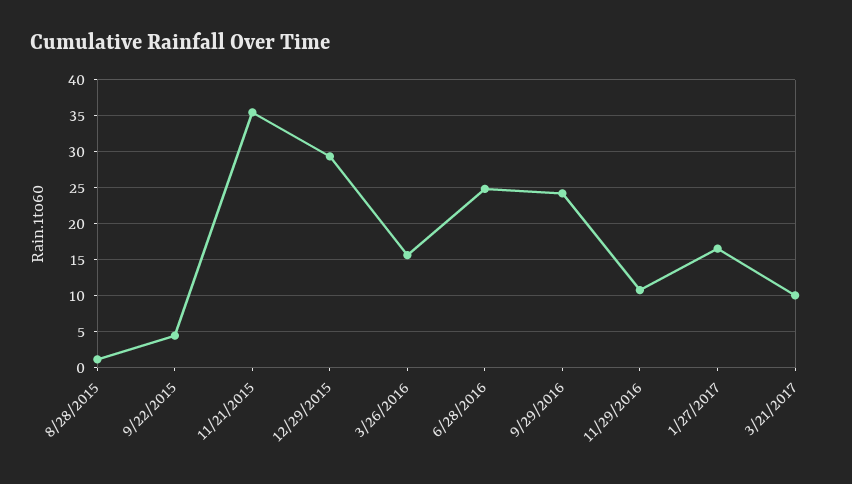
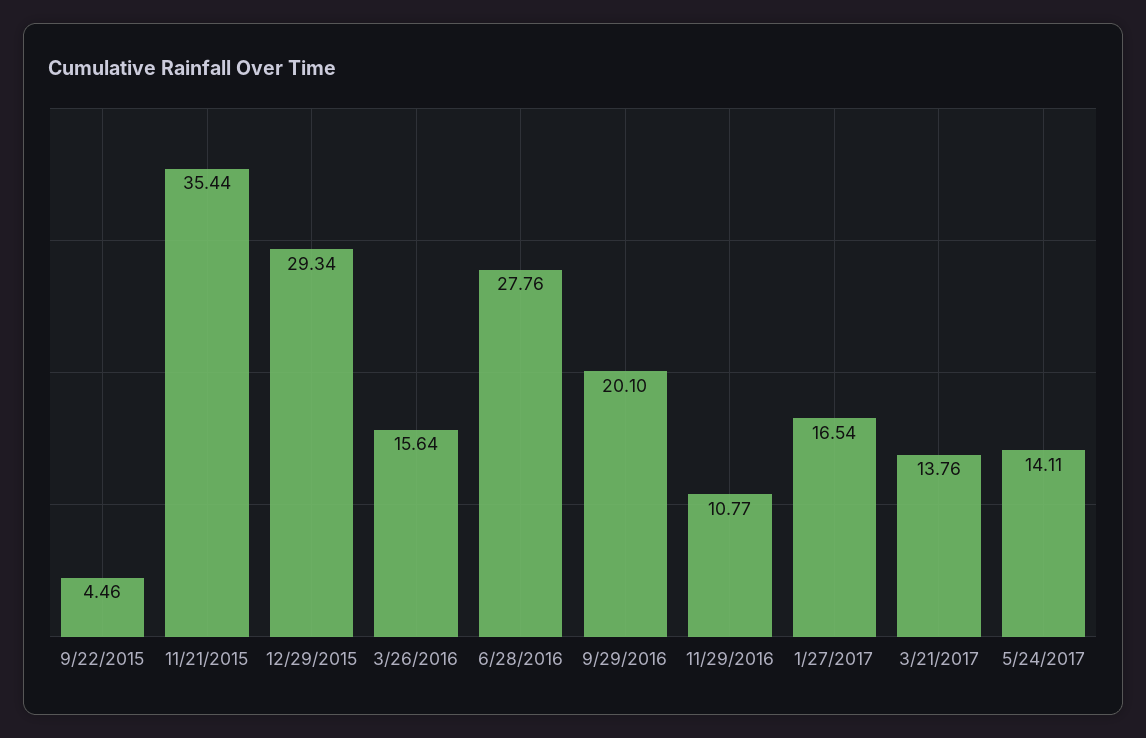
8/28/2015: 1 -> none
6/28/2016: 25 -> 27.76
9/29/2016: 24 -> 20.1
3/21/2017: 10 -> 13.76
5/24/2017: none -> 14.11

